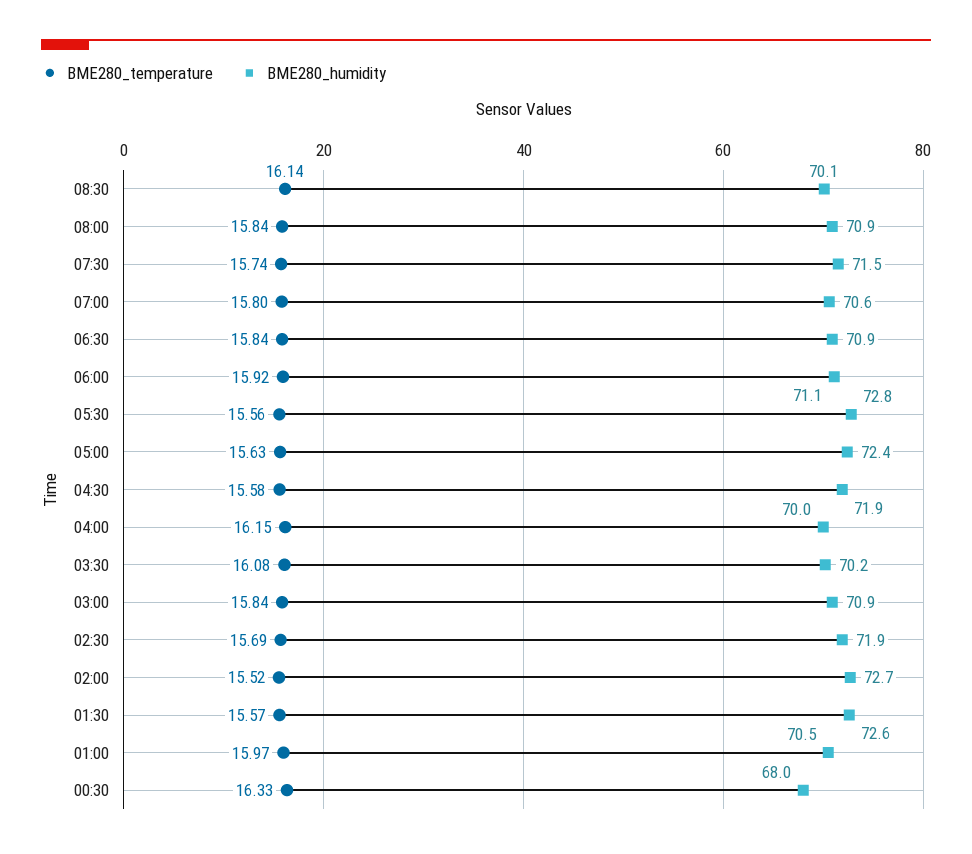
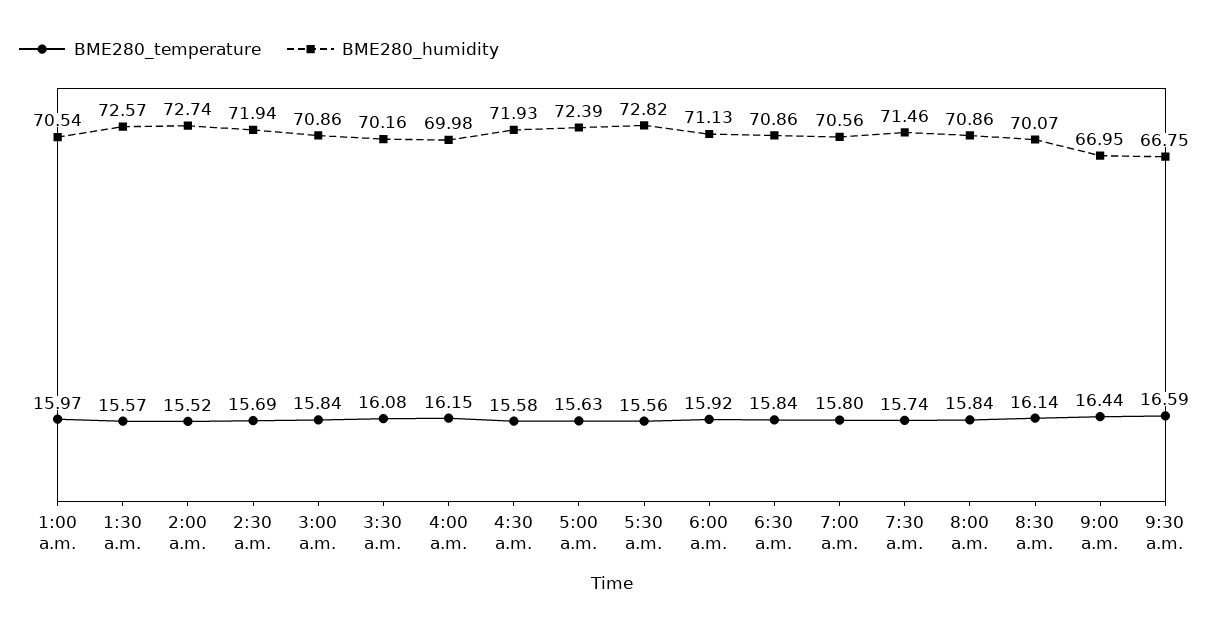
BME280_temperature, 00:30: 16.33 -> none
BME280_humidity, 00:30: 68 -> none
BME280_temperature, 9:00 a.m.: none -> 16.44
BME280_humidity, 9:00 a.m.: none -> 66.95
BME280_temperature, 9:30 a.m.: none -> 16.59
BME280_humidity, 9:30 a.m.: none -> 66.75

